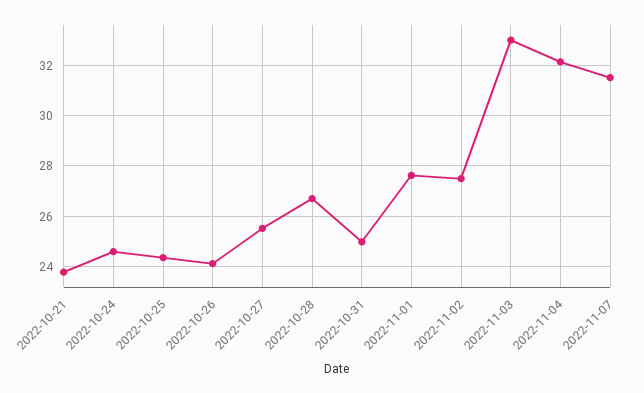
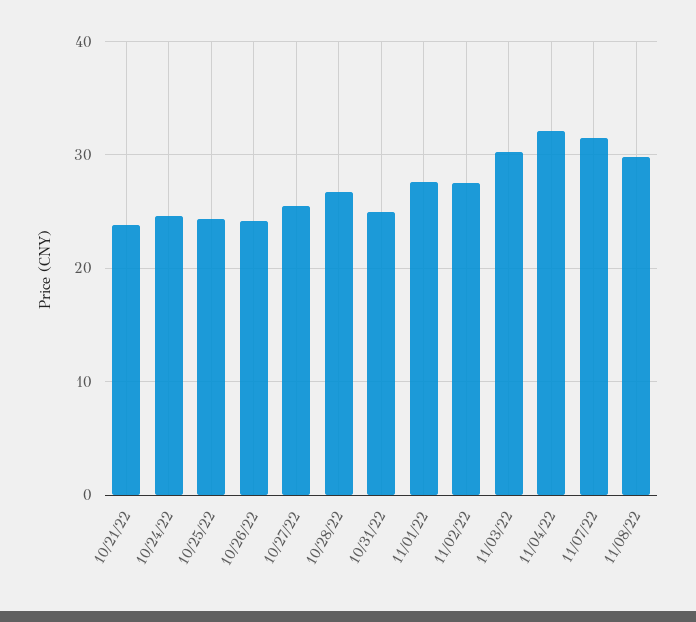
2022-11-03: 33 -> 30
11/08/22: none -> 30

